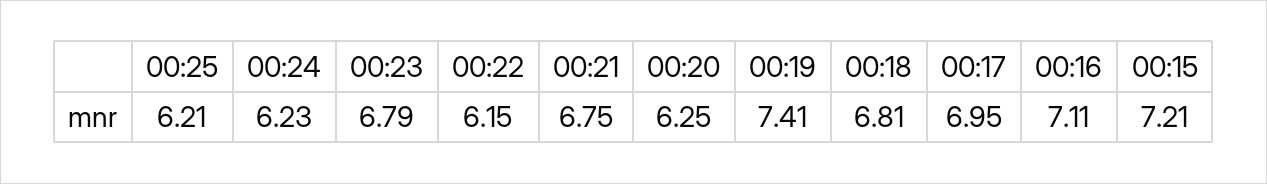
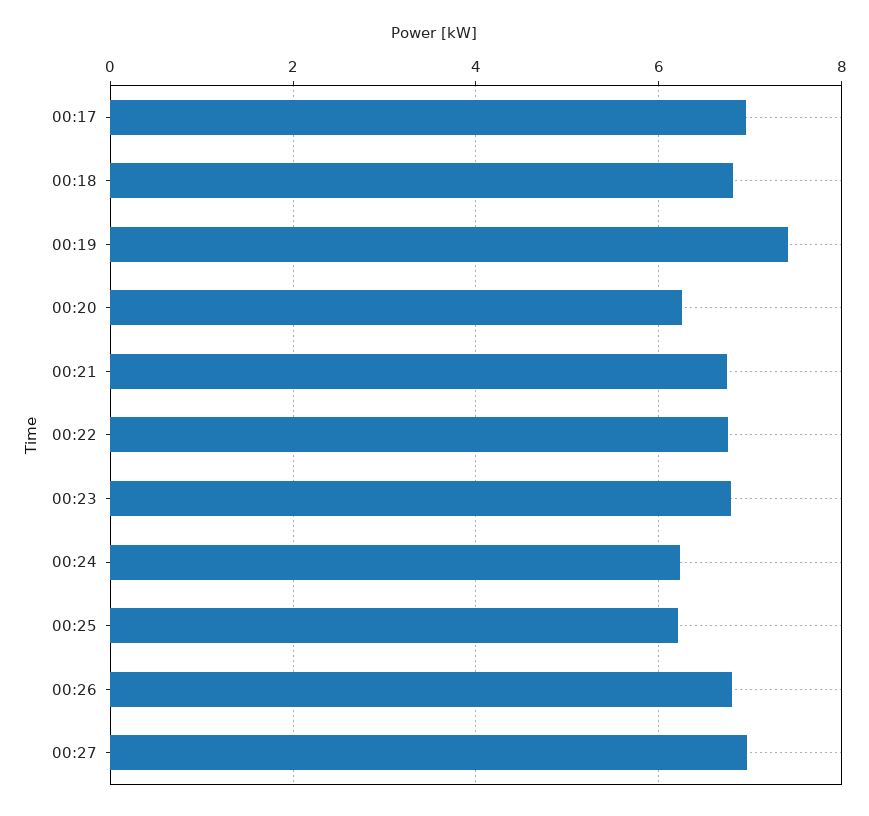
00:22: 6.15 -> 6.8
00:16: 7.11 -> none
00:15: 7.21 -> none
00:26: none -> 6.8
00:27: none -> 7

